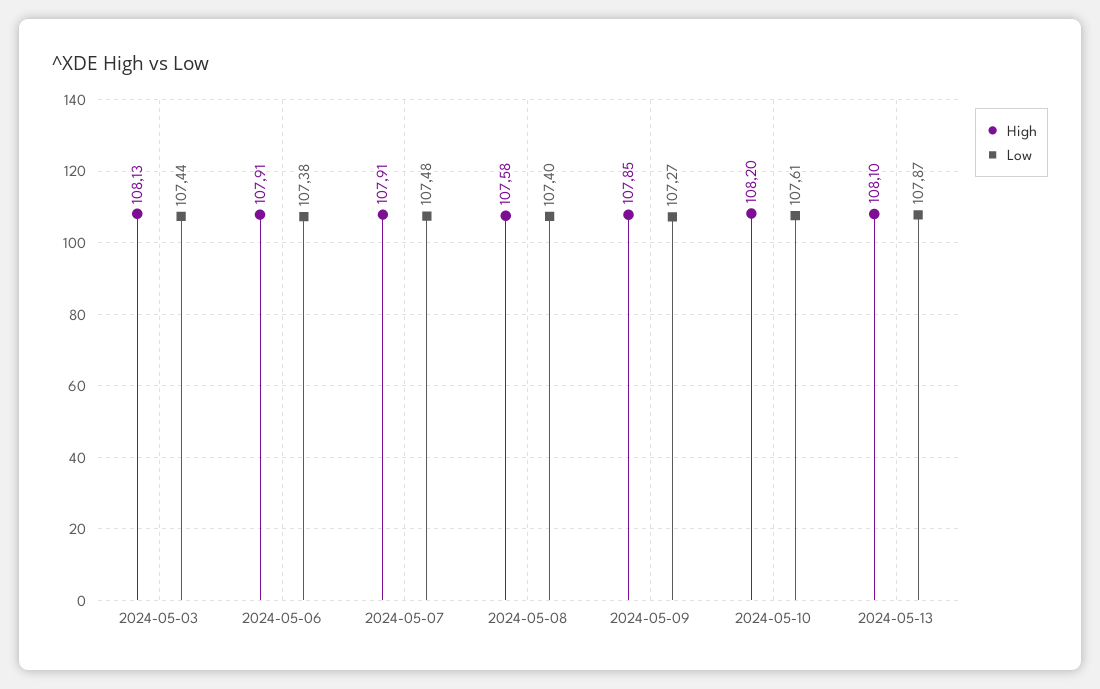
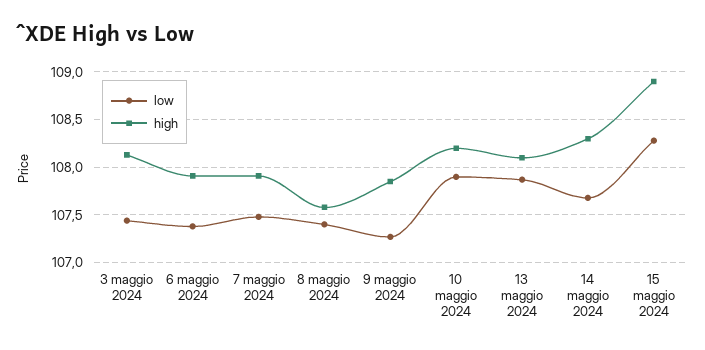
Low, 2024-05-10: 107.61 -> 107.9
Low, 14 maggio 2024: none -> 107.7
High, 14 maggio 2024: none -> 108.3
Low, 15 maggio 2024: none -> 108.3
High, 15 maggio 2024: none -> 108.9

